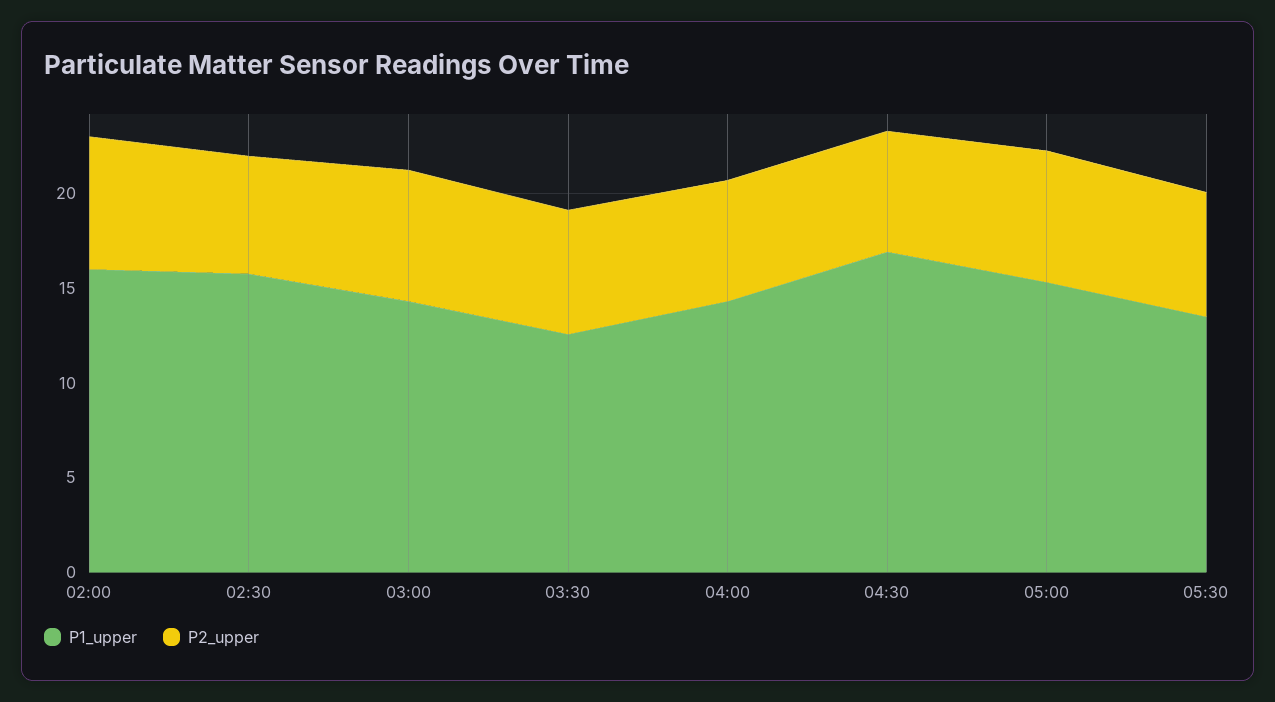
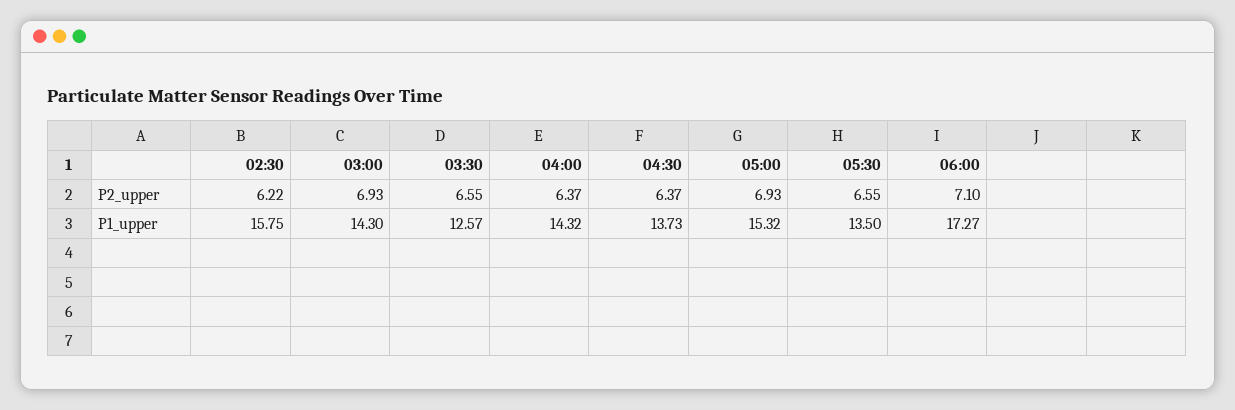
P1_upper, 02:00: 16 -> none
P2_upper, 02:00: 7 -> none
P1_upper, 04:30: 17 -> 13.73
P2_upper, 06:00: none -> 7.1
P1_upper, 06:00: none -> 17.27

